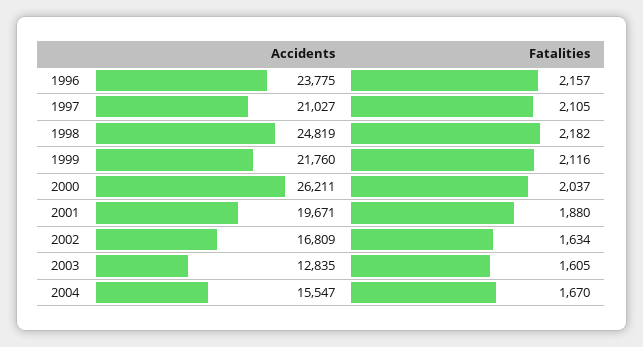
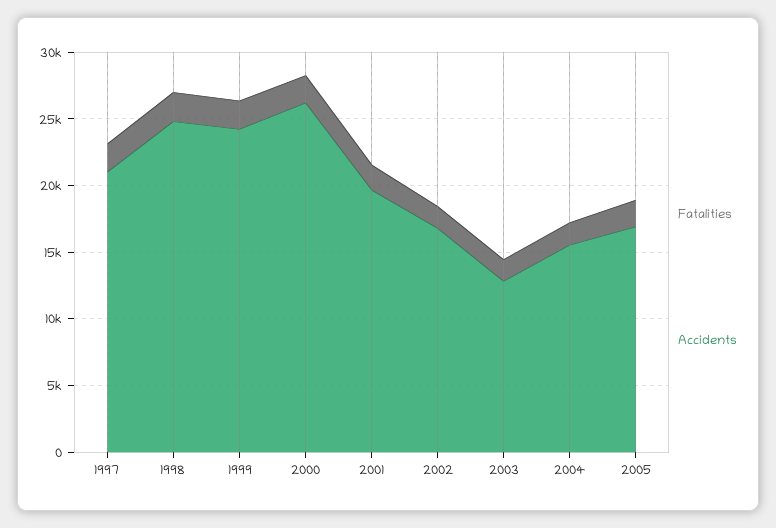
Accidents, 1996: 23775 -> none
Fatalities, 1996: 2157 -> none
Accidents, 1999: 21760 -> 24000
Fatalities, 2005: none -> 2000
Accidents, 2005: none -> 17000

